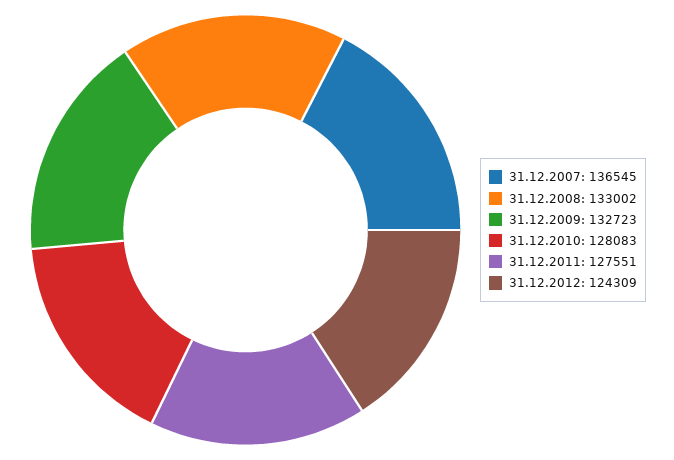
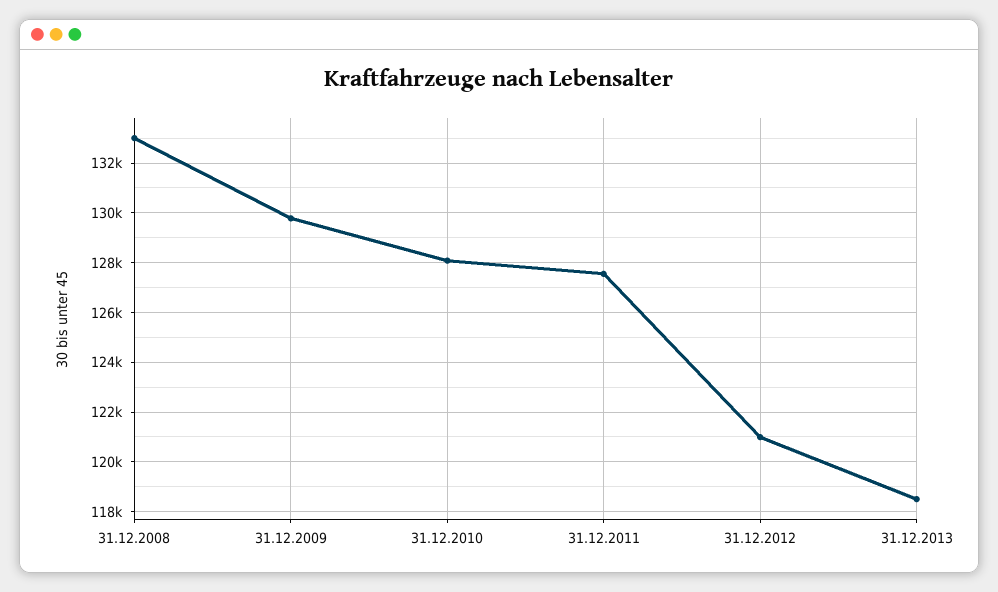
31.12.2007: 136545 -> none
31.12.2009: 132723 -> 129750
31.12.2012: 124309 -> 121000
31.12.2013: none -> 118500

